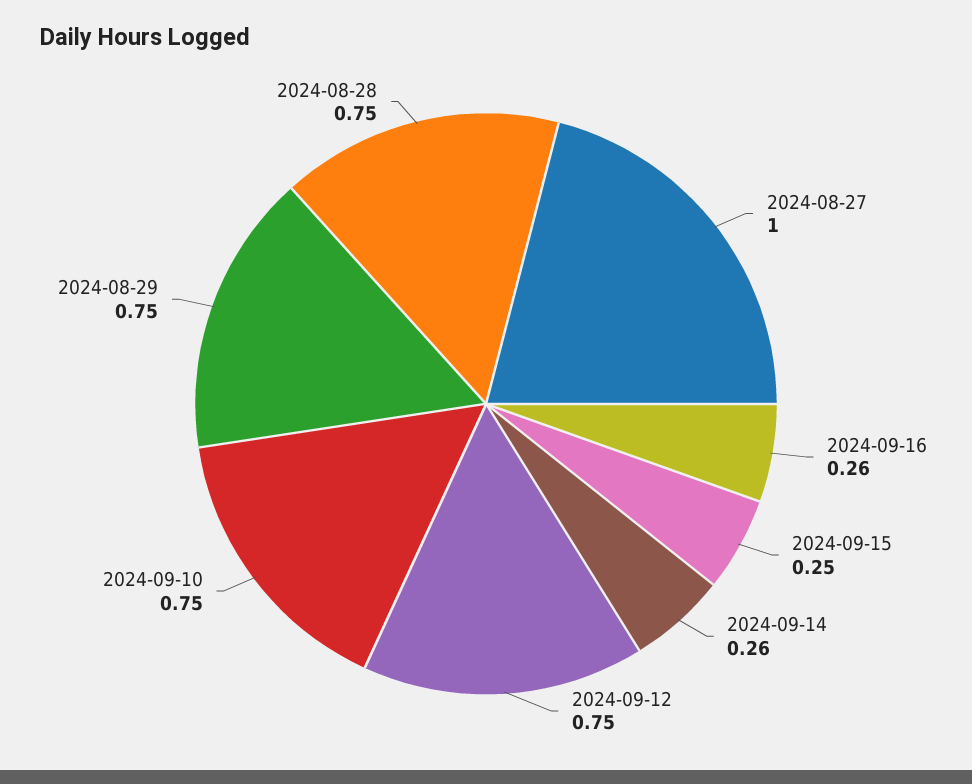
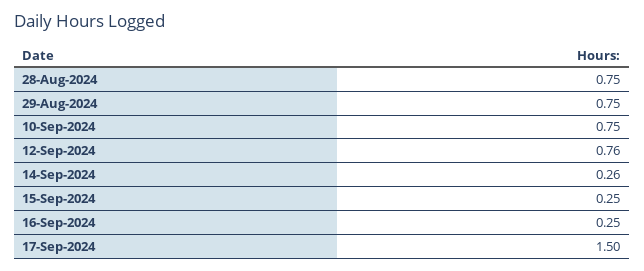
2024-08-27: 1 -> none
2024-09-16: 0.26 -> 0.25
2024-09-12: 0.75 -> 0.76
17-Sep-2024: none -> 1.5

